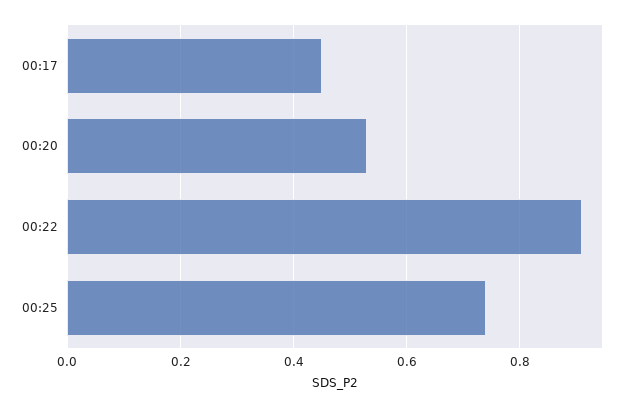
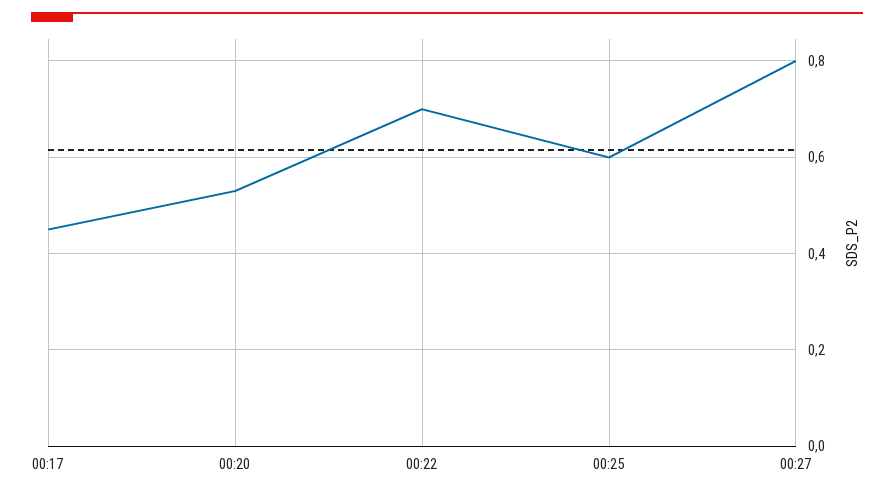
00:22: 0.9 -> 0.7
00:25: 0.75 -> 0.6
00:27: none -> 0.8

